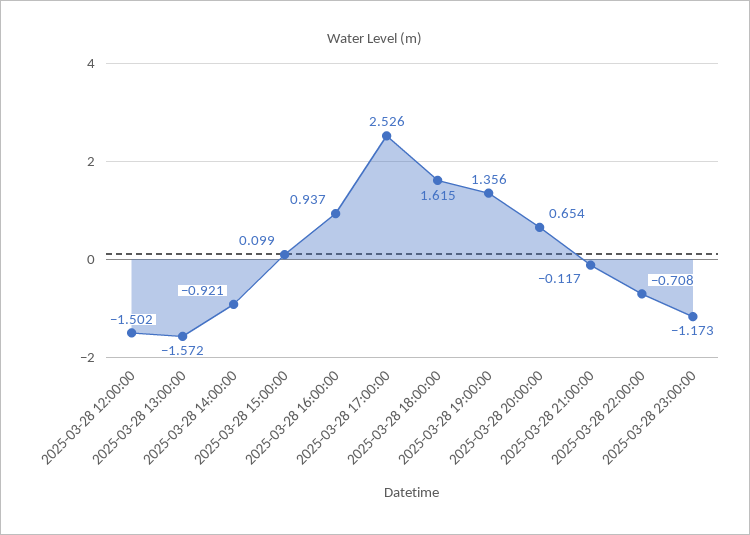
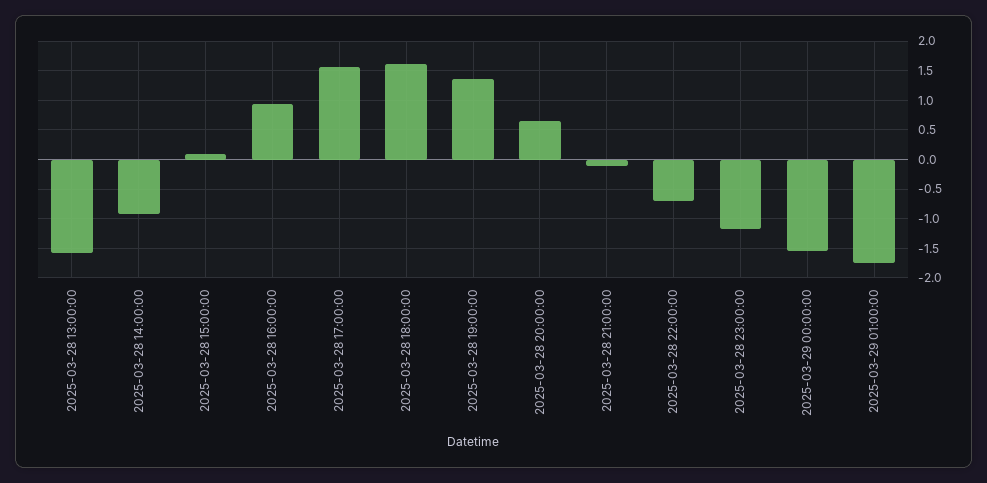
2025-03-28 12:00:00: -1.502 -> none
2025-03-28 17:00:00: 2.526 -> 1.5
2025-03-29 00:00:00: none -> -1.5
2025-03-29 01:00:00: none -> -1.75

